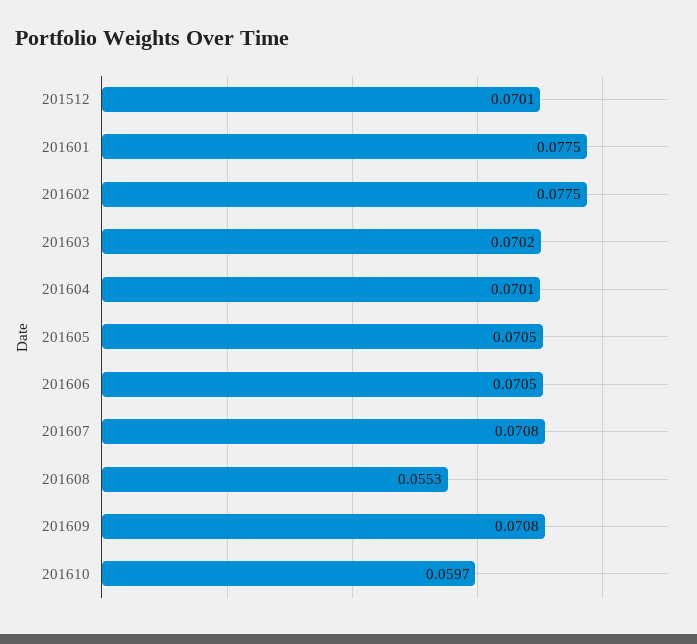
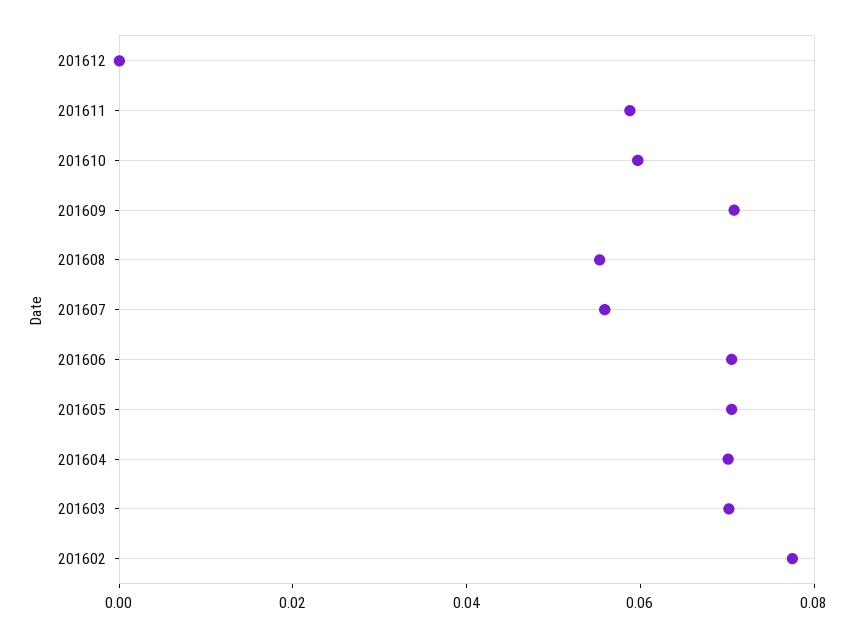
201512: 0.0701 -> none
201601: 0.0775 -> none
201607: 0.0708 -> 0.055
201612: none -> 0
201611: none -> 0.06

